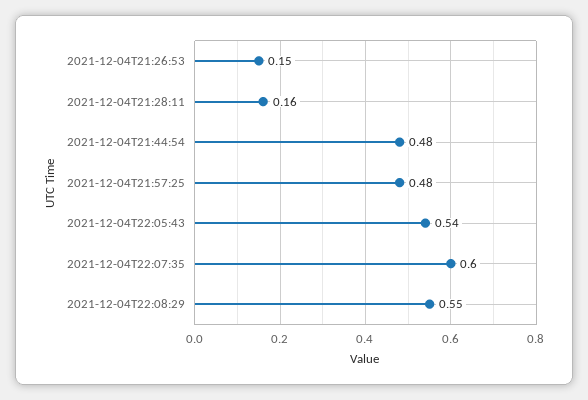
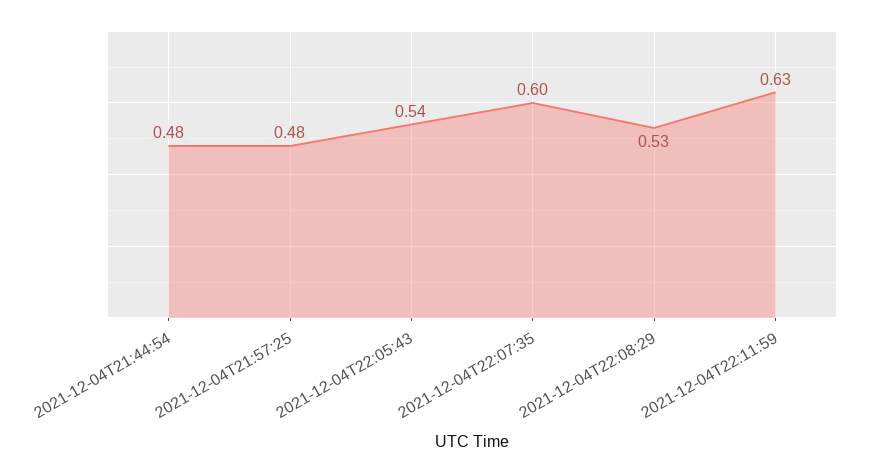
2021-12-04T21:26:53: 0.15 -> none
2021-12-04T21:28:11: 0.16 -> none
2021-12-04T22:08:29: 0.55 -> 0.53
2021-12-04T22:11:59: none -> 0.63

